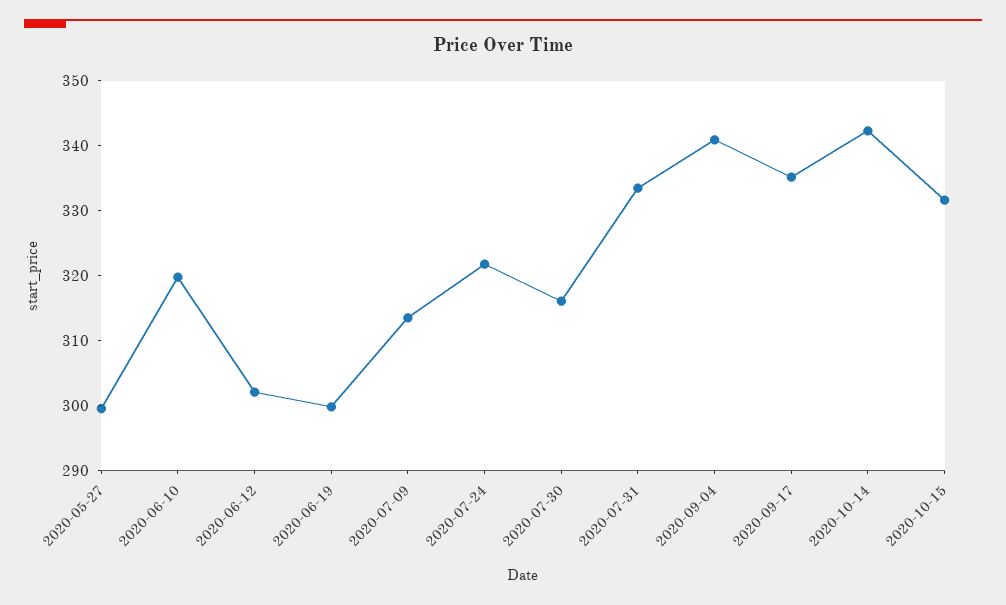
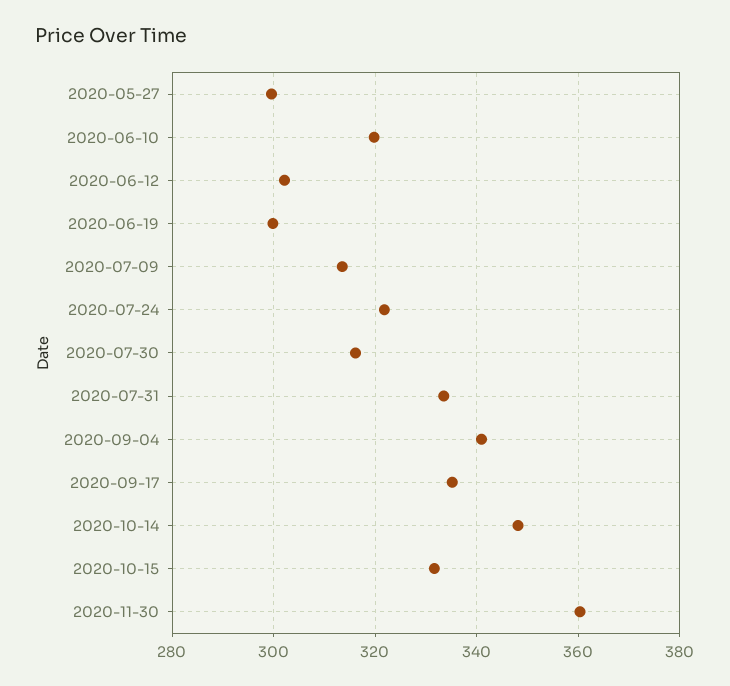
2020-10-14: 342 -> 348
2020-11-30: none -> 360

